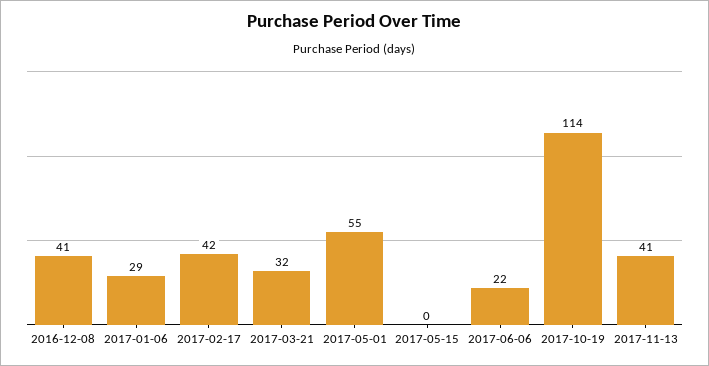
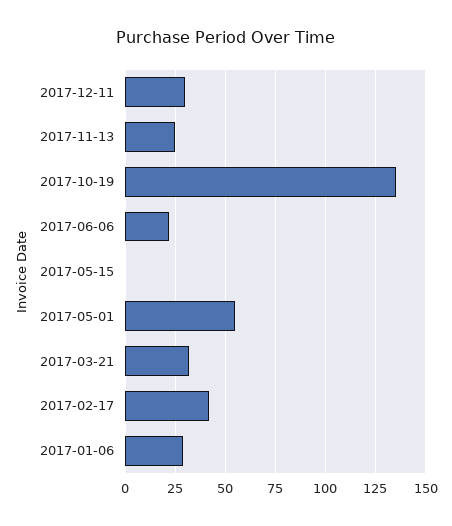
2016-12-08: 41 -> none
2017-10-19: 114 -> 135
2017-11-13: 41 -> 25
2017-12-11: none -> 30

